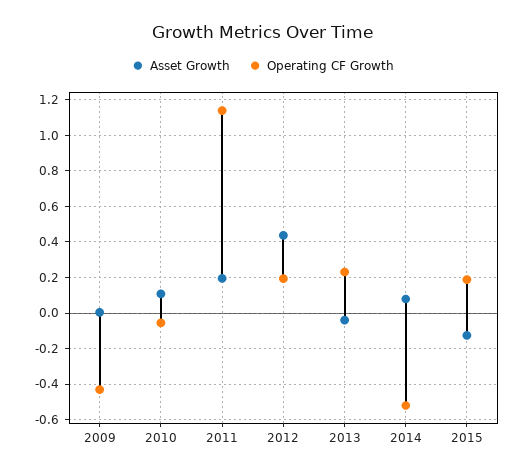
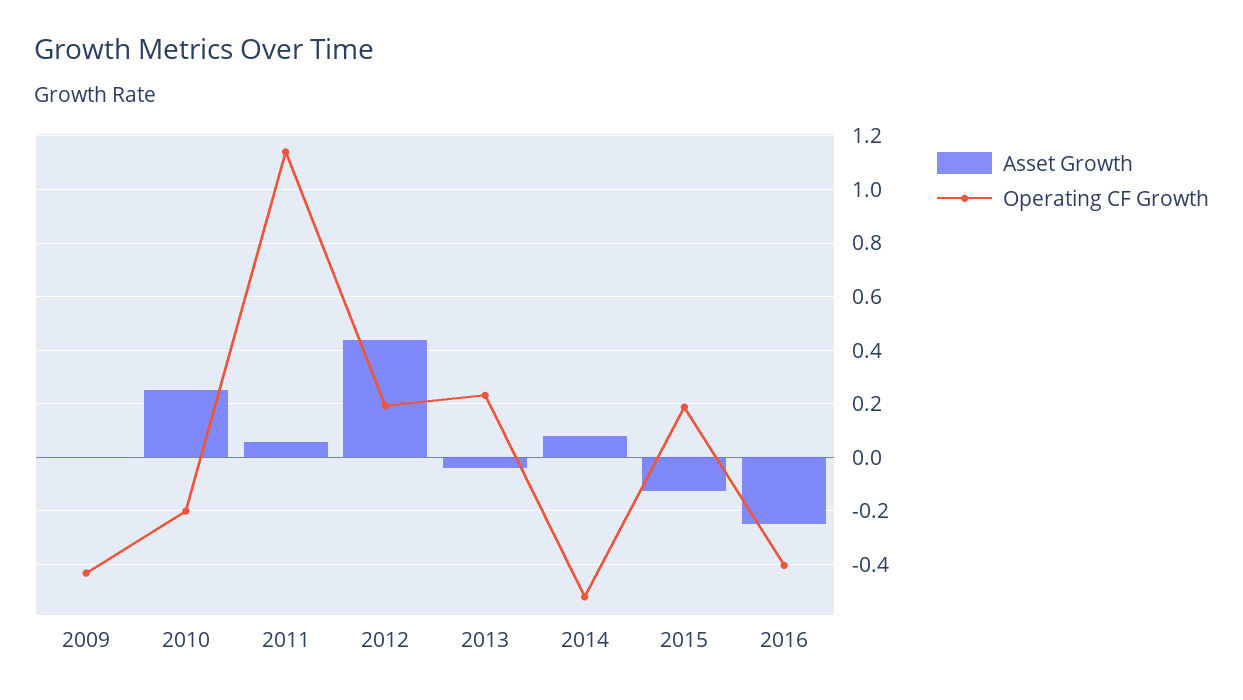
Asset Growth, 2010: 0.1 -> 0.25
Operating CF Growth, 2010: -0.05 -> -0.2
Asset Growth, 2011: 0.2 -> 0.05
Asset Growth, 2016: none -> -0.25
Operating CF Growth, 2016: none -> -0.4

